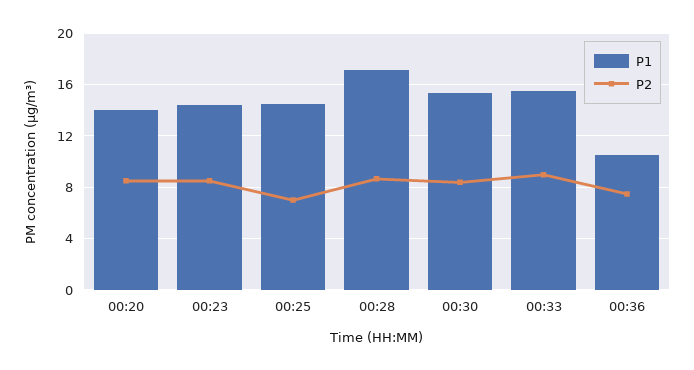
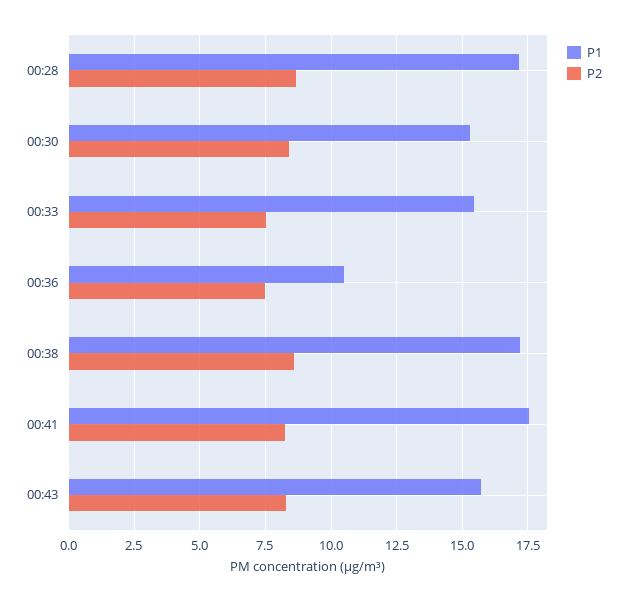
P1, 00:20: 14 -> none
P2, 00:20: 8.5 -> none
P1, 00:23: 14.5 -> none
P2, 00:23: 8.5 -> none
P1, 00:25: 14.5 -> none
P2, 00:25: 7 -> none
P2, 00:33: 9 -> 7.5
P1, 00:38: none -> 17.25
P2, 00:38: none -> 8.5
P1, 00:41: none -> 17.5
P2, 00:41: none -> 8.25
P1, 00:43: none -> 15.75
P2, 00:43: none -> 8.25

